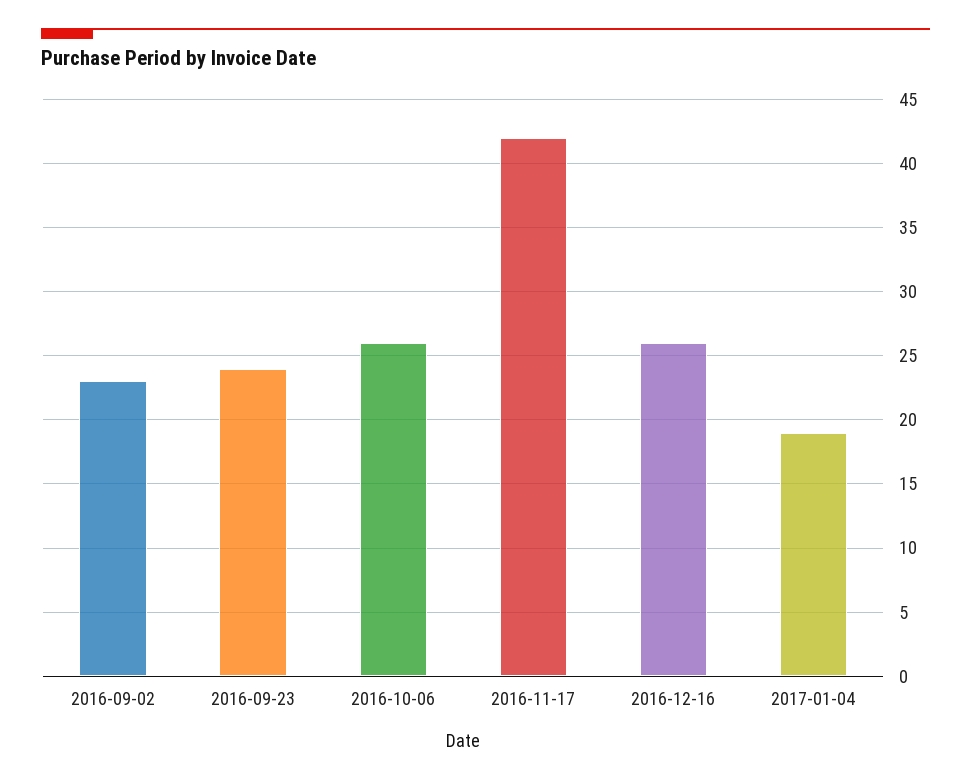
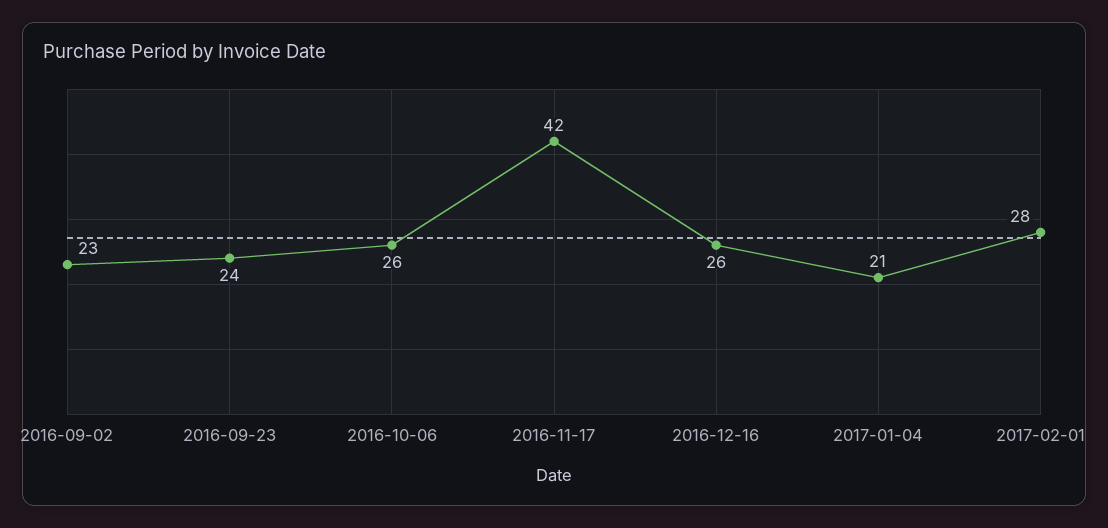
2017-01-04: 19 -> 21
2017-02-01: none -> 28

